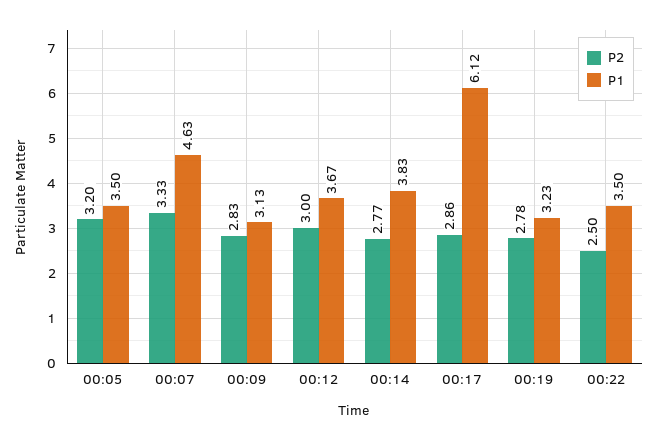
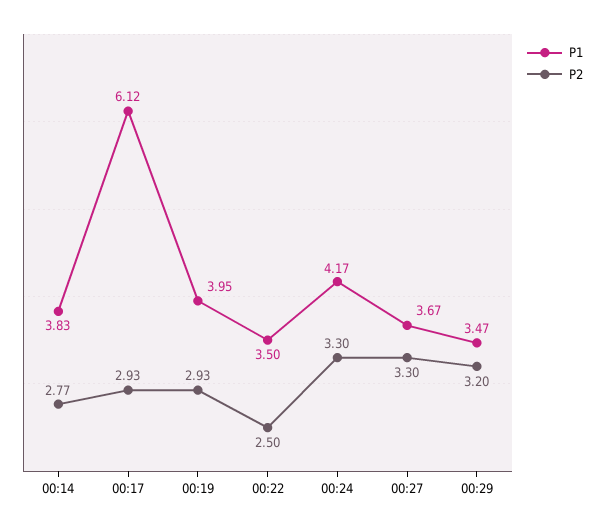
P2, 00:05: 3.2 -> none
P1, 00:05: 3.5 -> none
P2, 00:07: 3.33 -> none
P1, 00:07: 4.63 -> none
P2, 00:09: 2.83 -> none
P1, 00:09: 3.13 -> none
P2, 00:12: 3 -> none
P1, 00:12: 3.67 -> none
P2, 00:17: 2.86 -> 2.93
P2, 00:19: 2.78 -> 2.93
P1, 00:19: 3.23 -> 3.95
P1, 00:24: none -> 4.17
P2, 00:24: none -> 3.3
P1, 00:27: none -> 3.67
P2, 00:27: none -> 3.3
P1, 00:29: none -> 3.47
P2, 00:29: none -> 3.2

